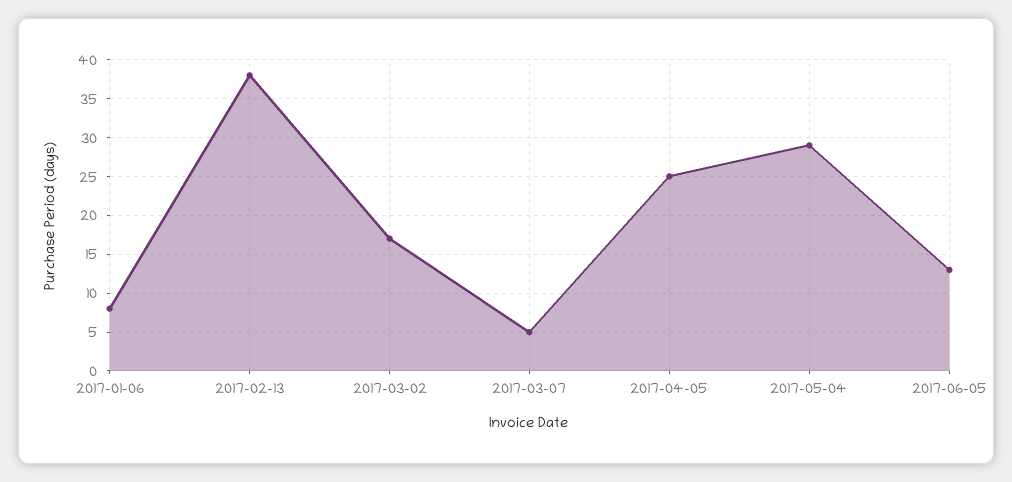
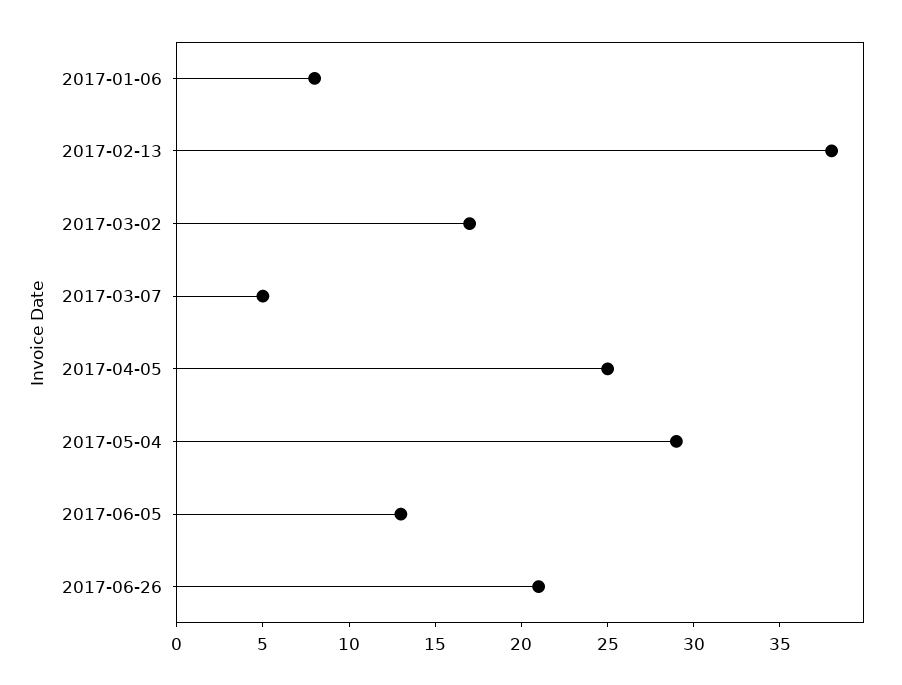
2017-06-26: none -> 21

